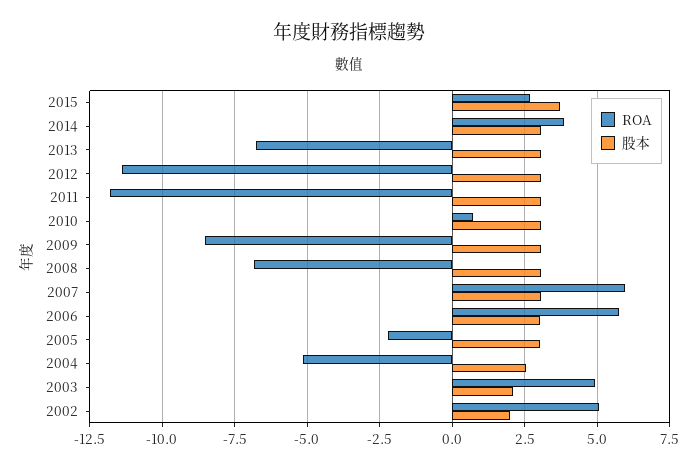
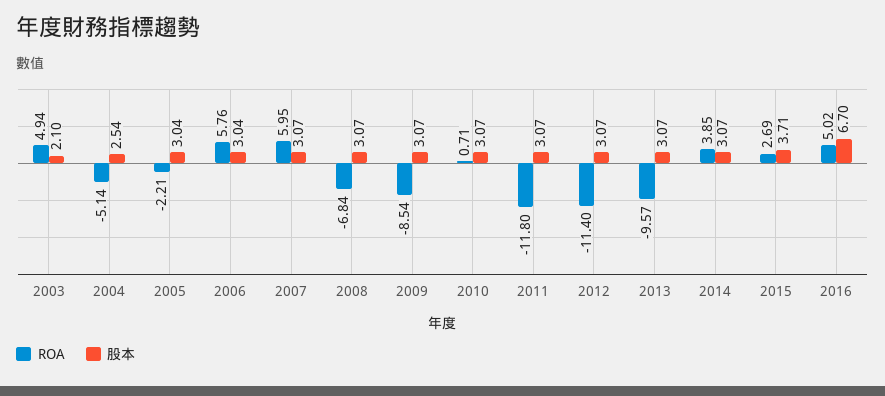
ROA, 2013: -6.75 -> -9.57
ROA, 2002: 5 -> none
股本, 2002: 2 -> none
ROA, 2016: none -> 5.02
股本, 2016: none -> 6.7

